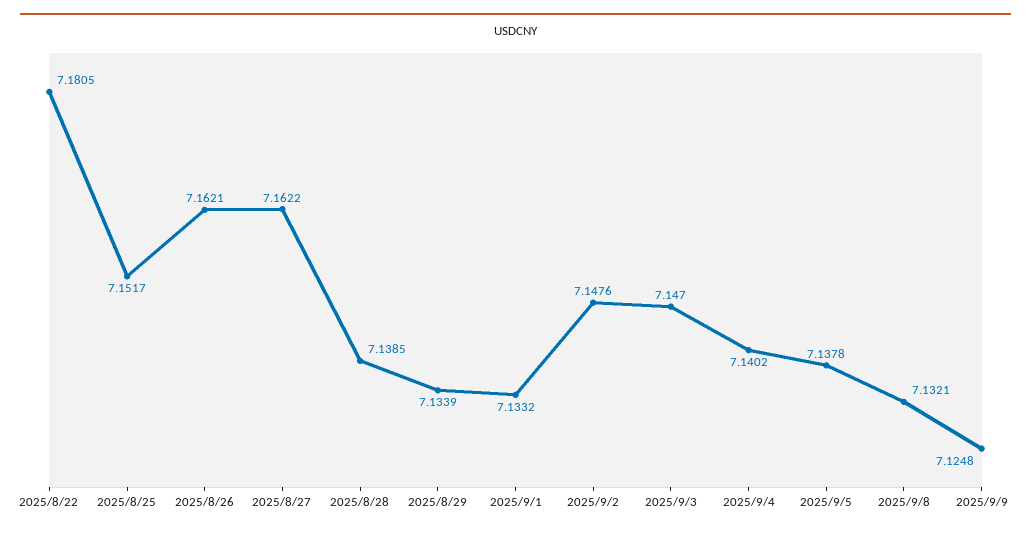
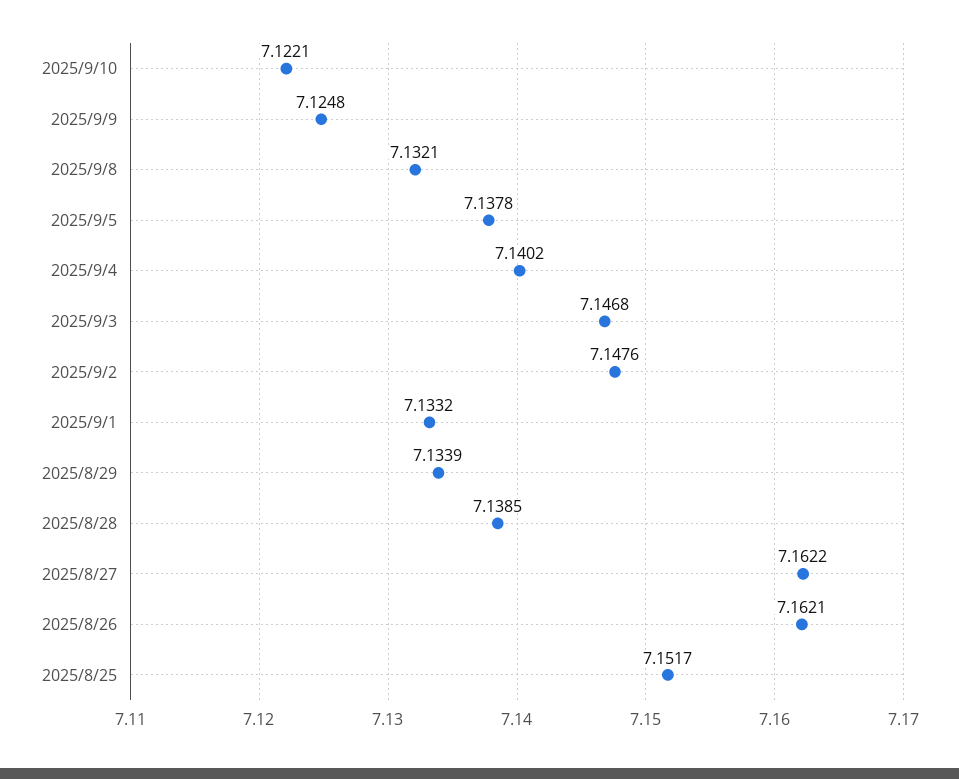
2025/8/22: 7.1805 -> none
2025/9/3: 7.147 -> 7.1468
2025/9/10: none -> 7.1221

